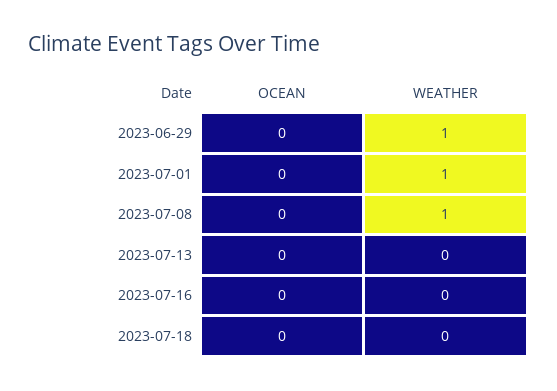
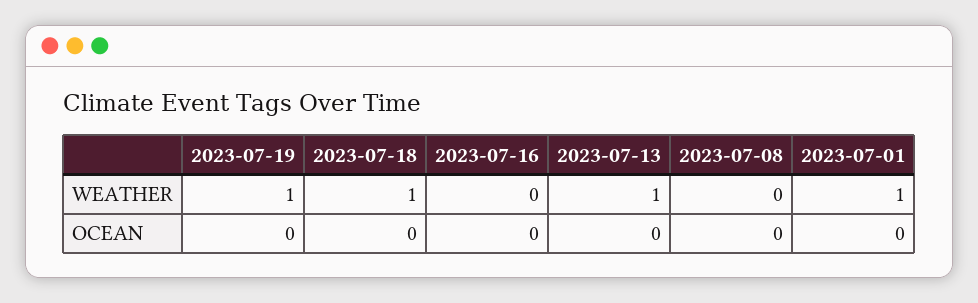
OCEAN, 2023-06-29: 0 -> none
WEATHER, 2023-06-29: 1 -> none
WEATHER, 2023-07-08: 1 -> 0
WEATHER, 2023-07-13: 0 -> 1
WEATHER, 2023-07-18: 0 -> 1
WEATHER, 2023-07-19: none -> 1
OCEAN, 2023-07-19: none -> 0

